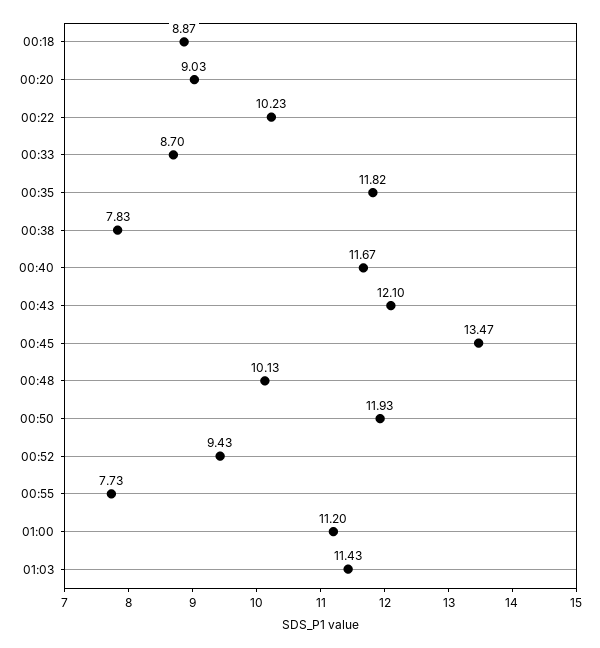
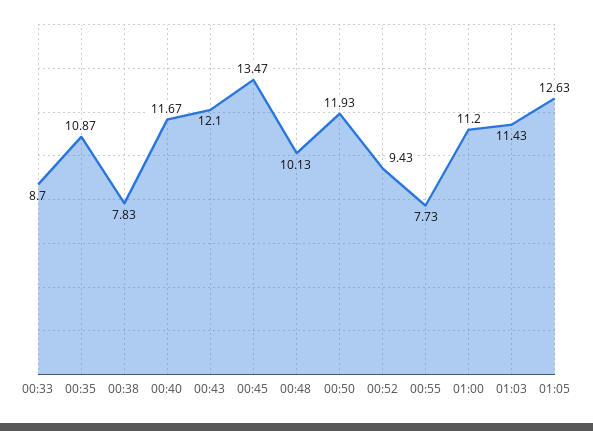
00:18: 8.87 -> none
00:20: 9.03 -> none
00:22: 10.23 -> none
00:35: 11.82 -> 10.87
01:05: none -> 12.63

